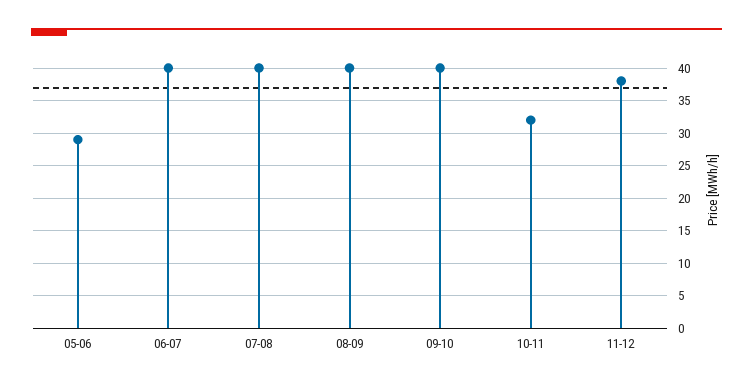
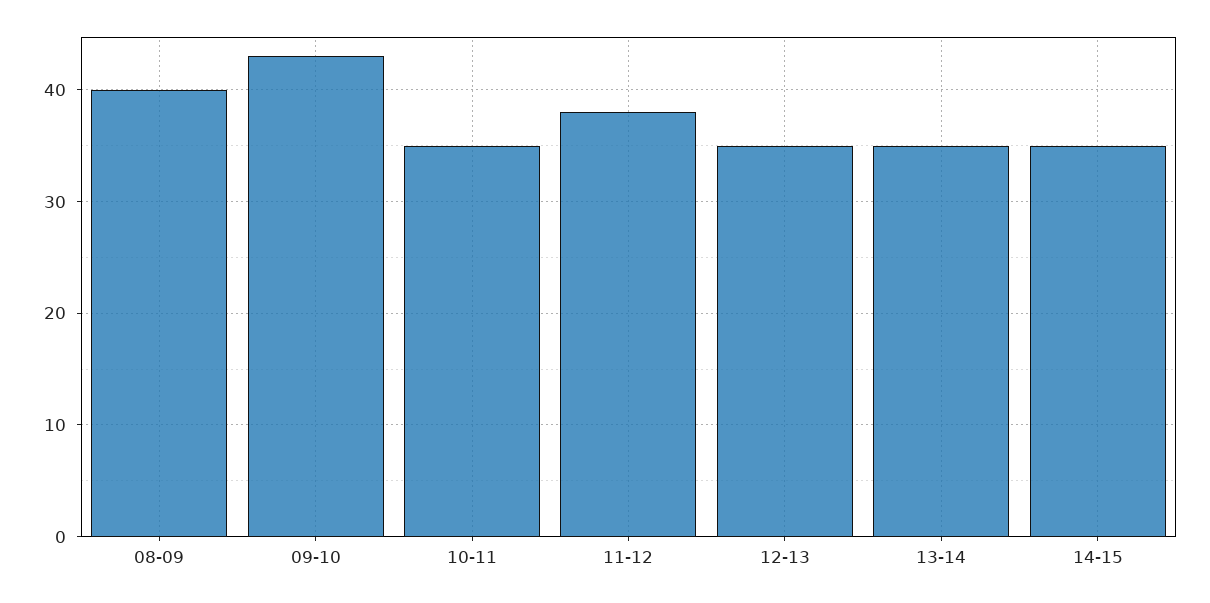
05-06: 29 -> none
06-07: 40 -> none
07-08: 40 -> none
09-10: 40 -> 43
10-11: 32 -> 35
12-13: none -> 35
13-14: none -> 35
14-15: none -> 35

